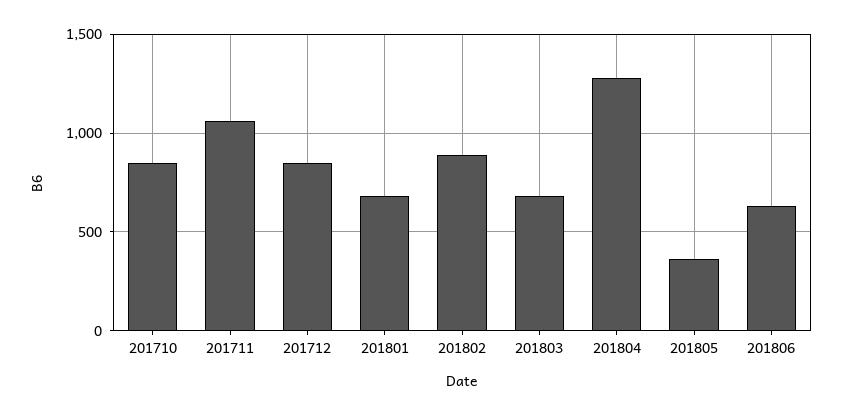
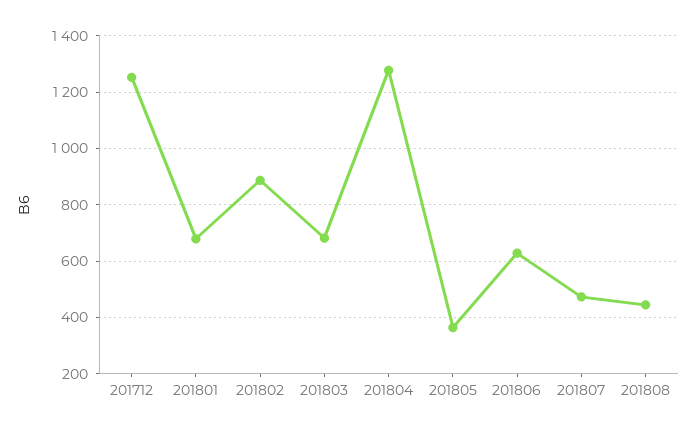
201710: 850 -> none
201711: 1050 -> none
201712: 850 -> 1250
201807: none -> 475
201808: none -> 450

